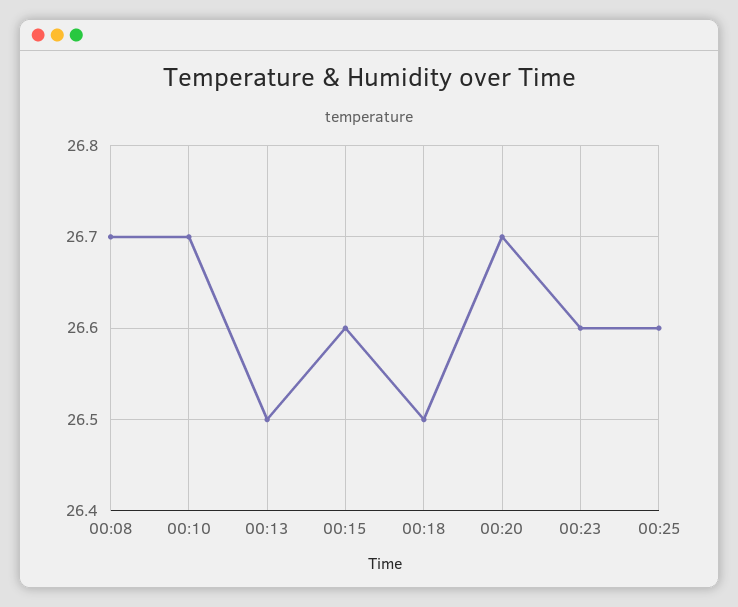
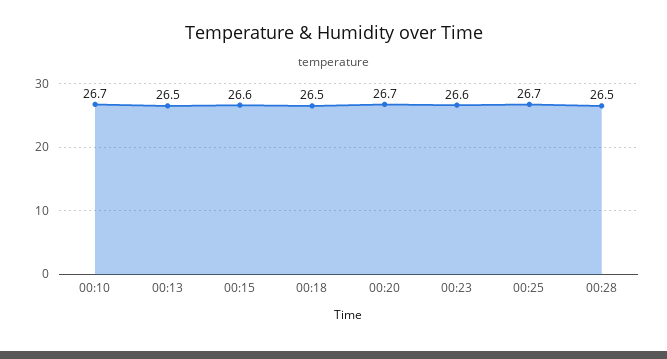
00:08: 26.7 -> none
00:25: 26.6 -> 26.7
00:28: none -> 26.5

